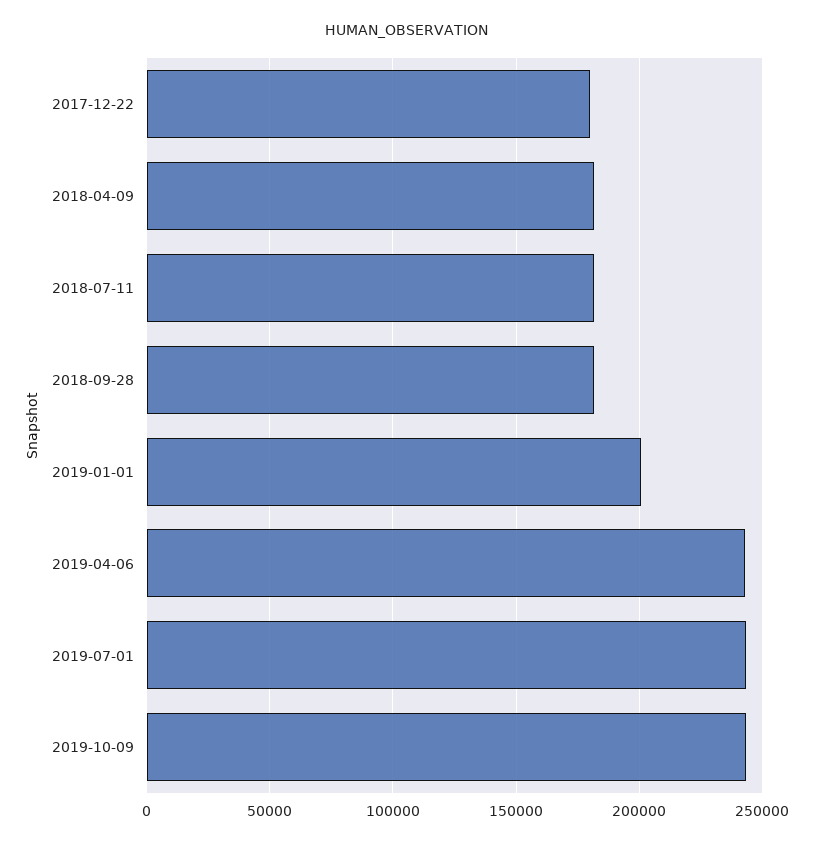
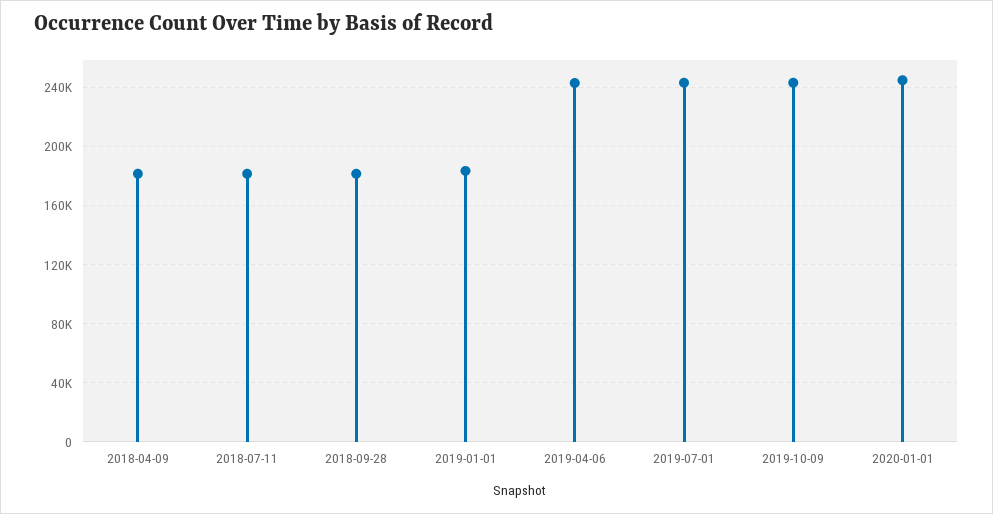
2017-12-22: 180000 -> none
2019-01-01: 200000 -> 185000
2020-01-01: none -> 245000

